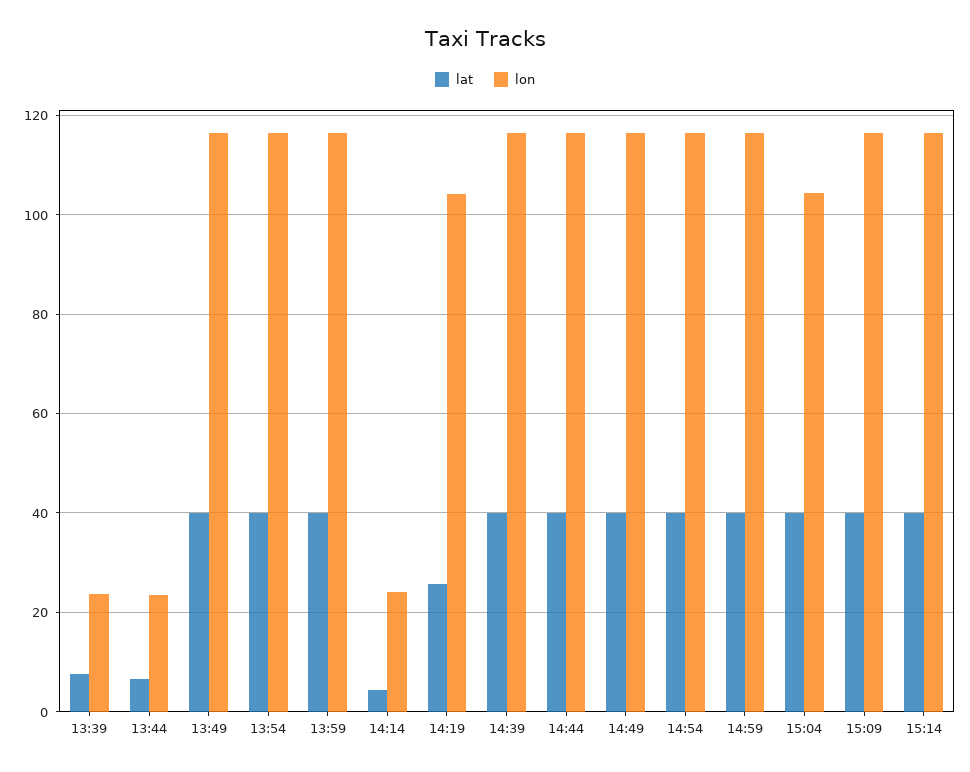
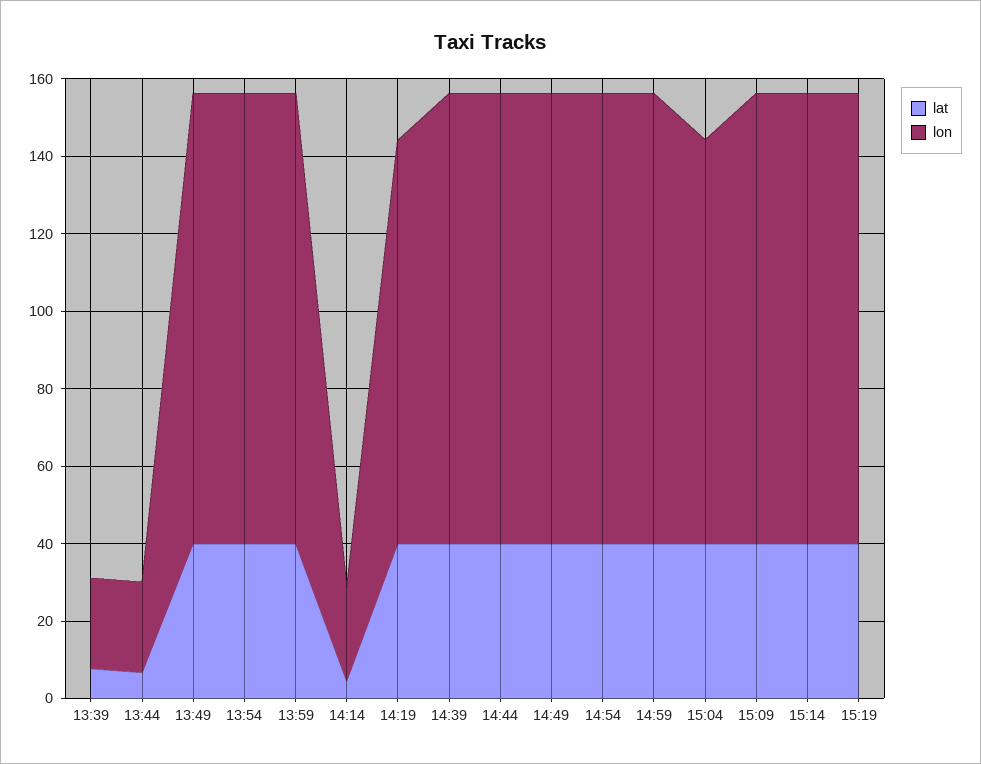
lat, 14:19: 26 -> 40
lat, 15:19: none -> 40
lon, 15:19: none -> 115

